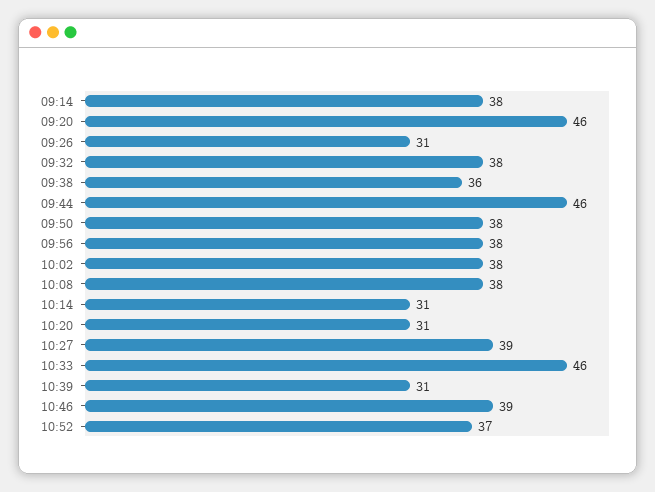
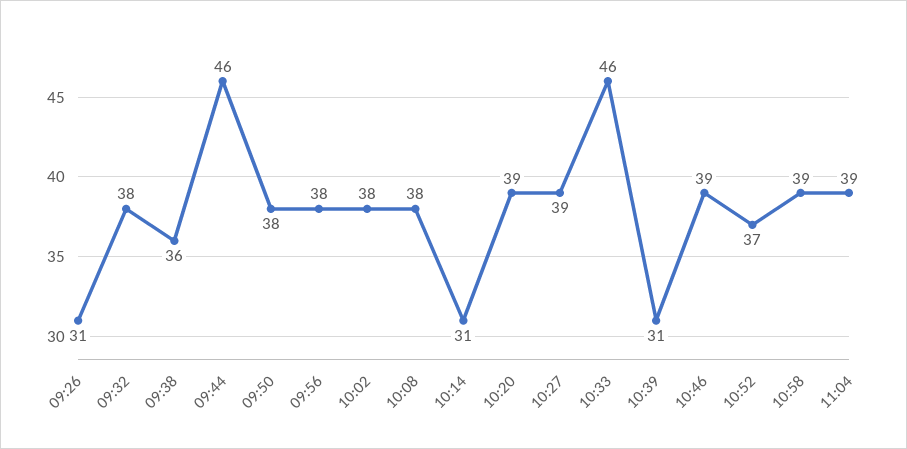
09:14: 38 -> none
09:20: 46 -> none
10:20: 31 -> 39
10:58: none -> 39
11:04: none -> 39

